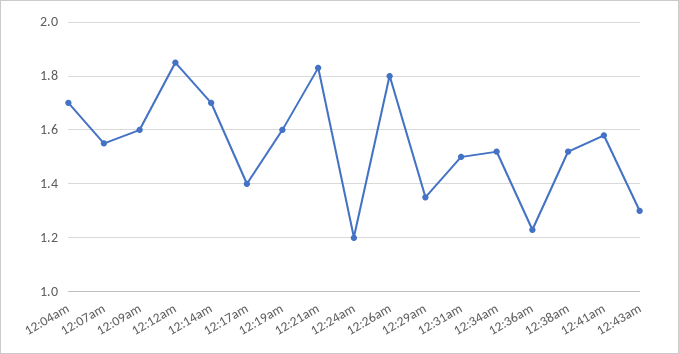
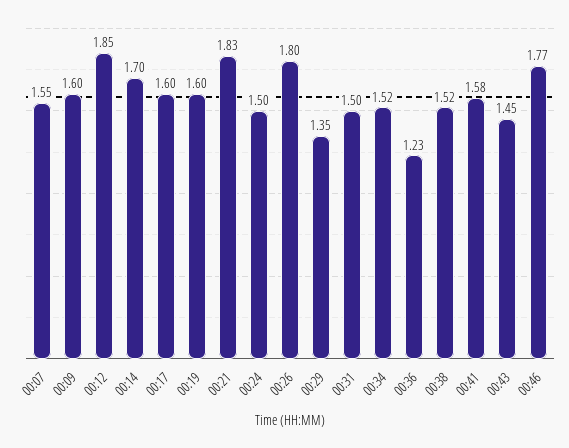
12:04am: 1.7 -> none
12:17am: 1.4 -> 1.6
12:24am: 1.2 -> 1.5
12:43am: 1.3 -> 1.45
00:46: none -> 1.77

